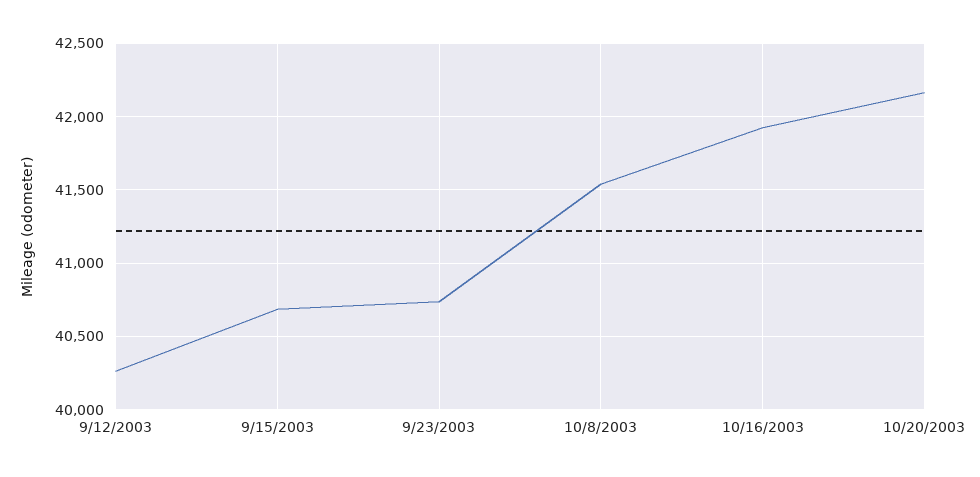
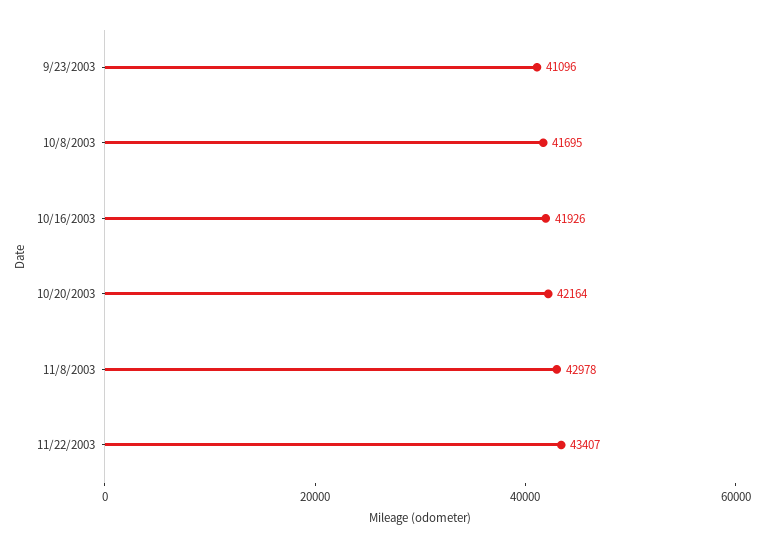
9/12/2003: 40250 -> none
9/15/2003: 40700 -> none
9/23/2003: 40750 -> 41096
10/8/2003: 41550 -> 41695
11/8/2003: none -> 42978
11/22/2003: none -> 43407

